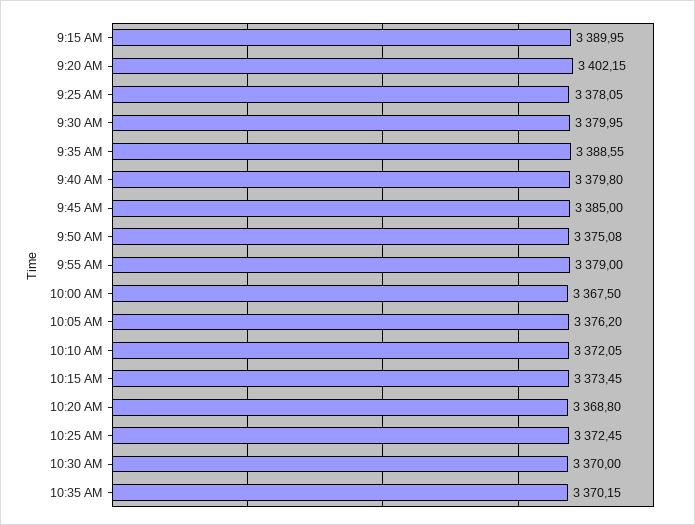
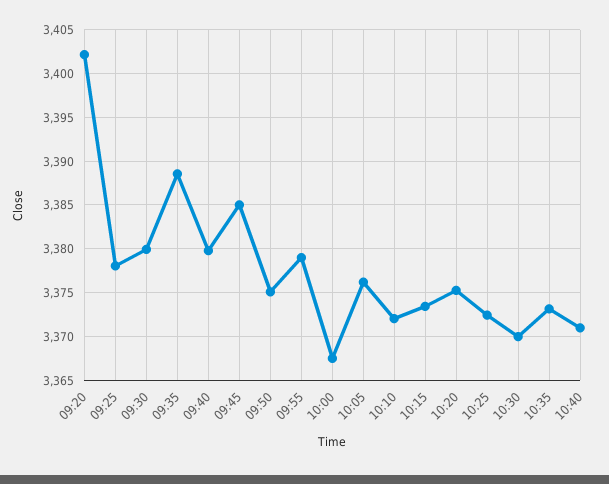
9:15 AM: 3389.95 -> none
10:20 AM: 3368.8 -> 3375
10:35 AM: 3370.15 -> 3373
10:40: none -> 3371

